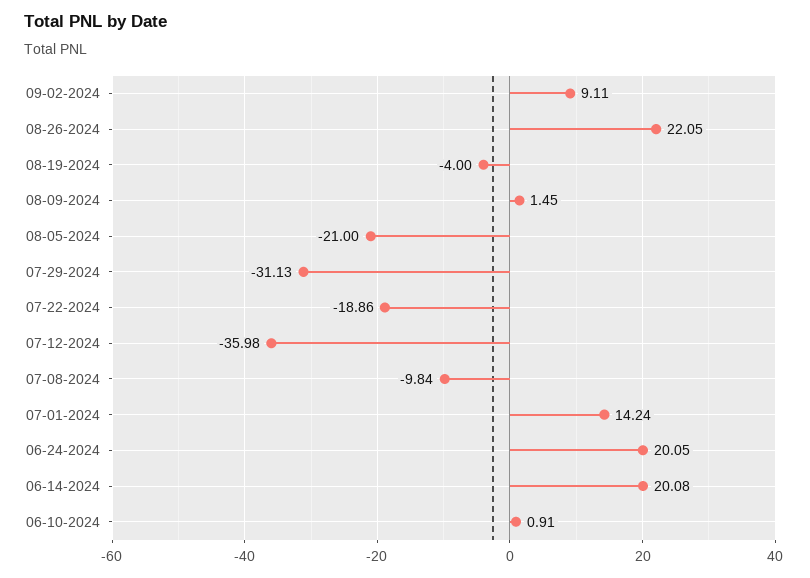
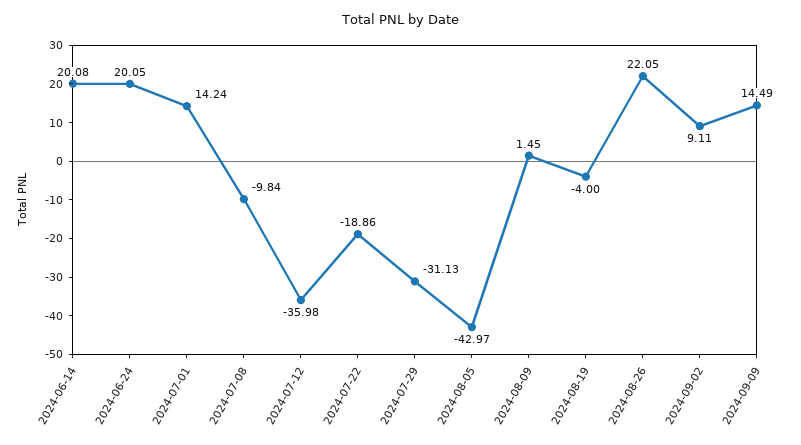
08-05-2024: -21 -> -42.97
06-10-2024: 0.91 -> none
2024-09-09: none -> 14.49

